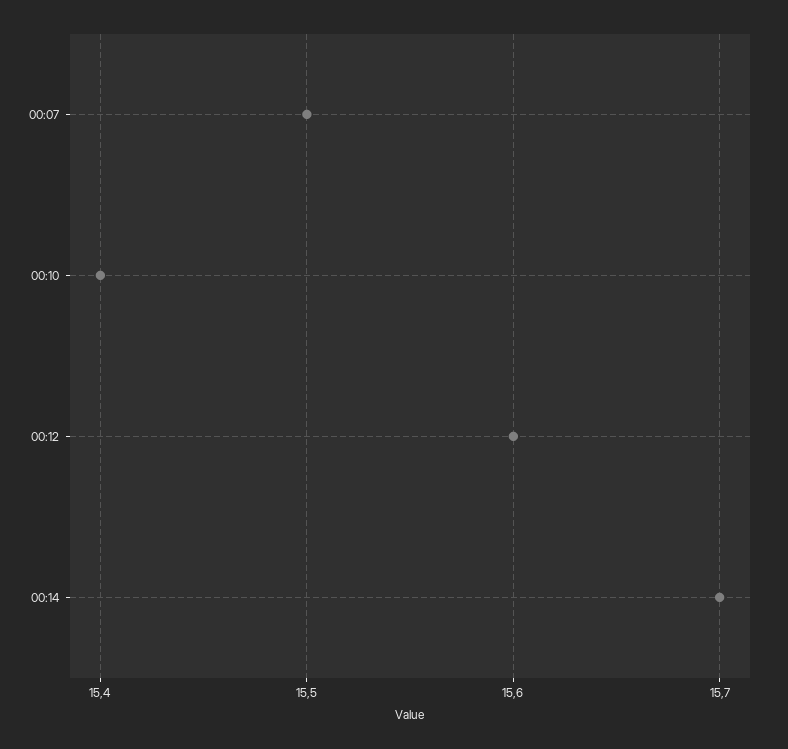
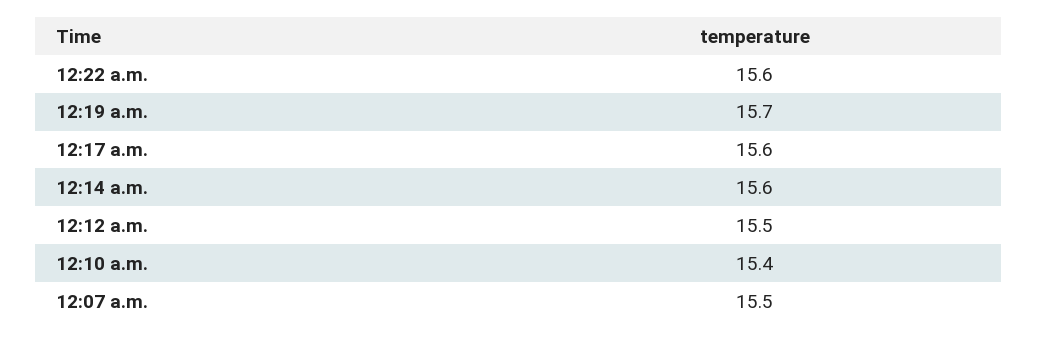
00:12: 15.6 -> 15.5
00:14: 15.7 -> 15.6
12:22 a.m.: none -> 15.6
12:19 a.m.: none -> 15.7
12:17 a.m.: none -> 15.6

